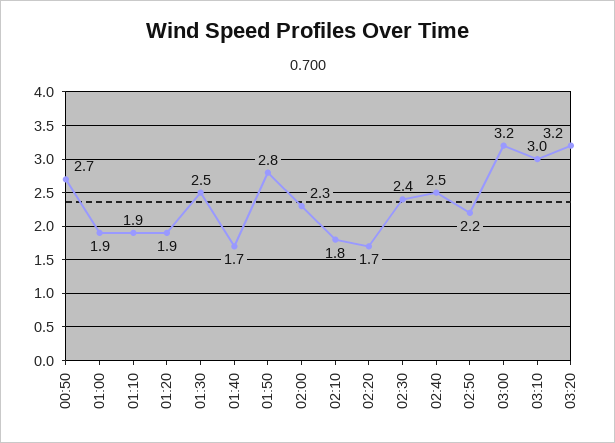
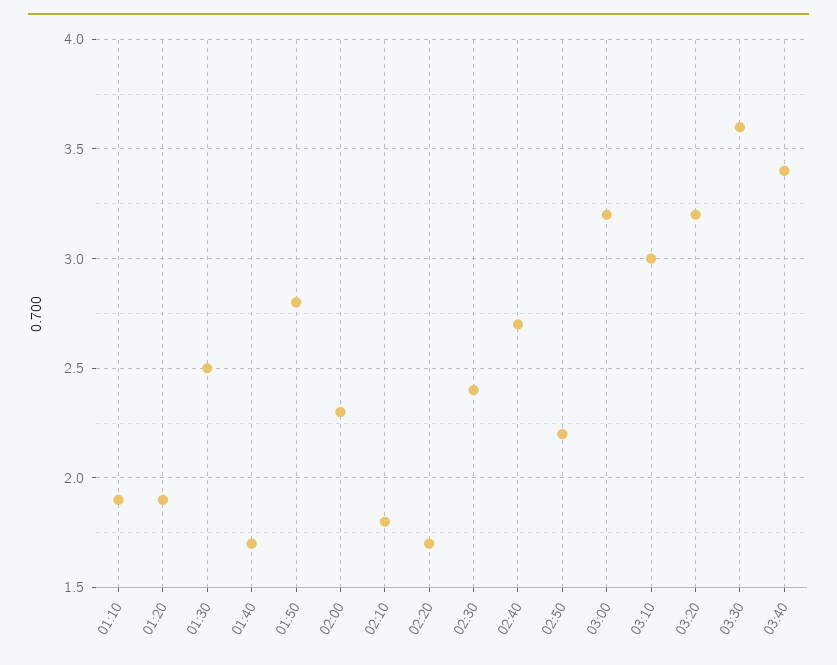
00:50: 2.7 -> none
01:00: 1.9 -> none
02:40: 2.5 -> 2.7
03:30: none -> 3.6
03:40: none -> 3.4

